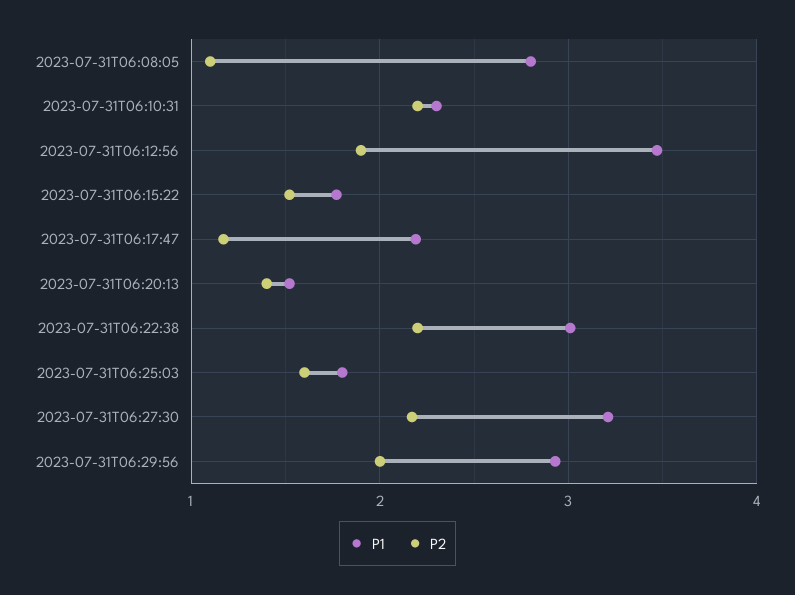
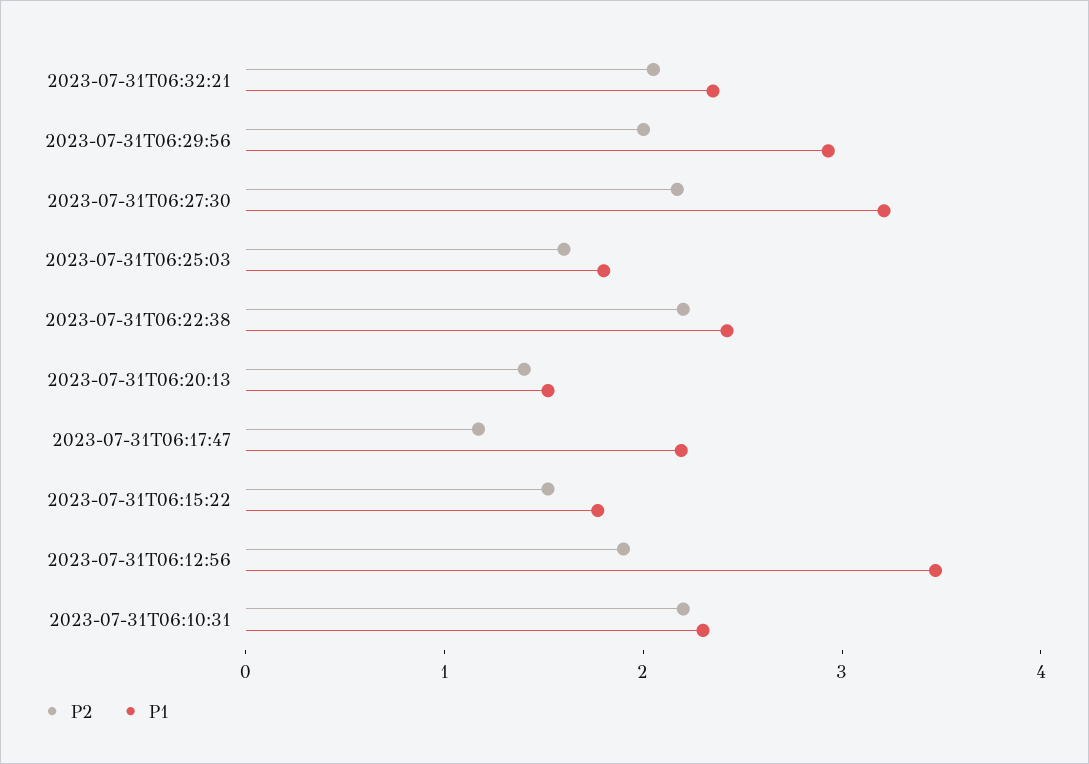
P1, 2023-07-31T06:08:05: 2.8 -> none
P2, 2023-07-31T06:08:05: 1.1 -> none
P1, 2023-07-31T06:22:38: 3 -> 2.4
P2, 2023-07-31T06:32:21: none -> 2
P1, 2023-07-31T06:32:21: none -> 2.4

